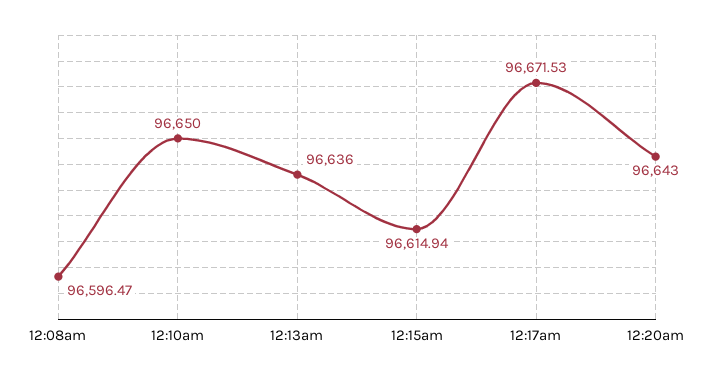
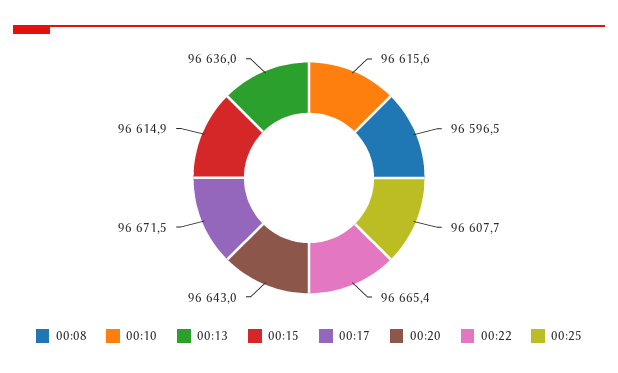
12:10am: 96650 -> 96615.6
00:22: none -> 96665.4
00:25: none -> 96607.7

